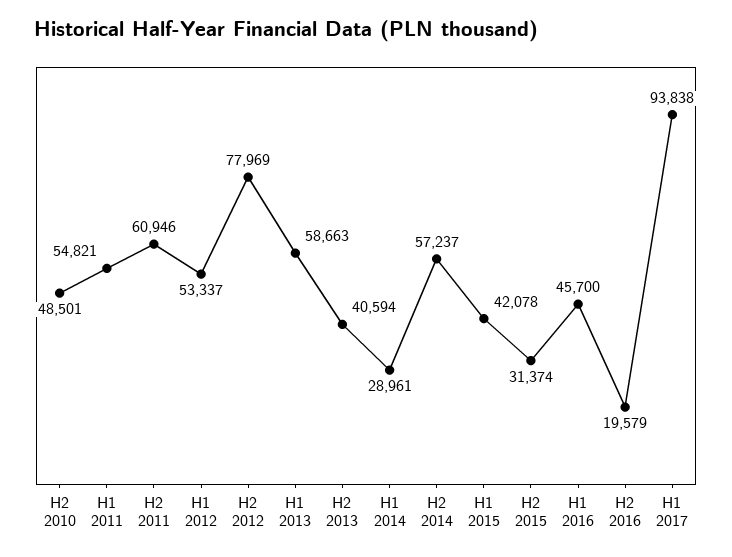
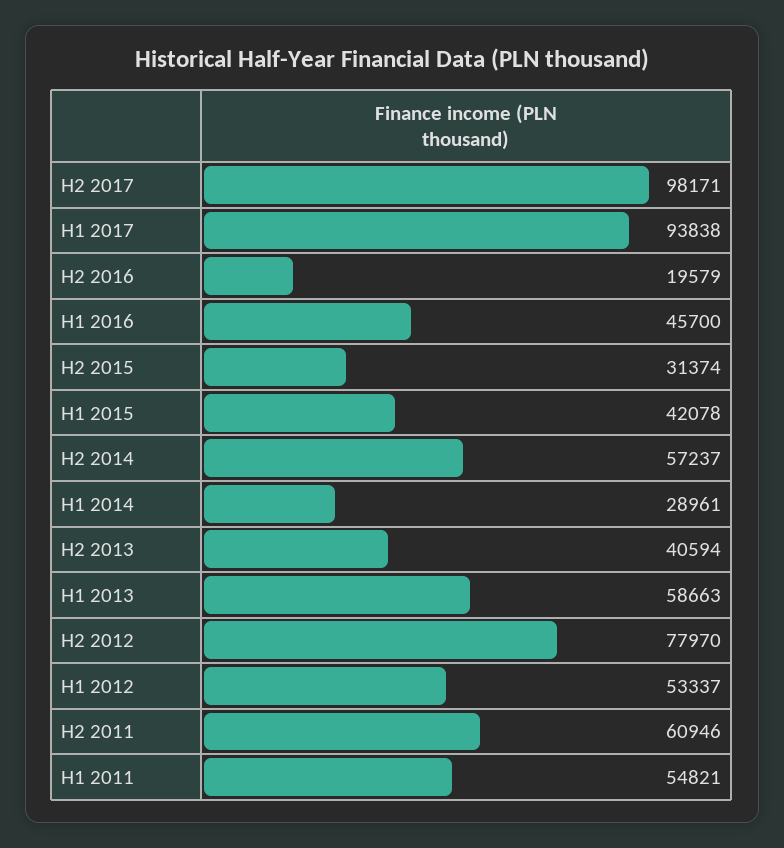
H2 2010: 48501 -> none
H2 2012: 77969 -> 77970
H2 2017: none -> 98171

